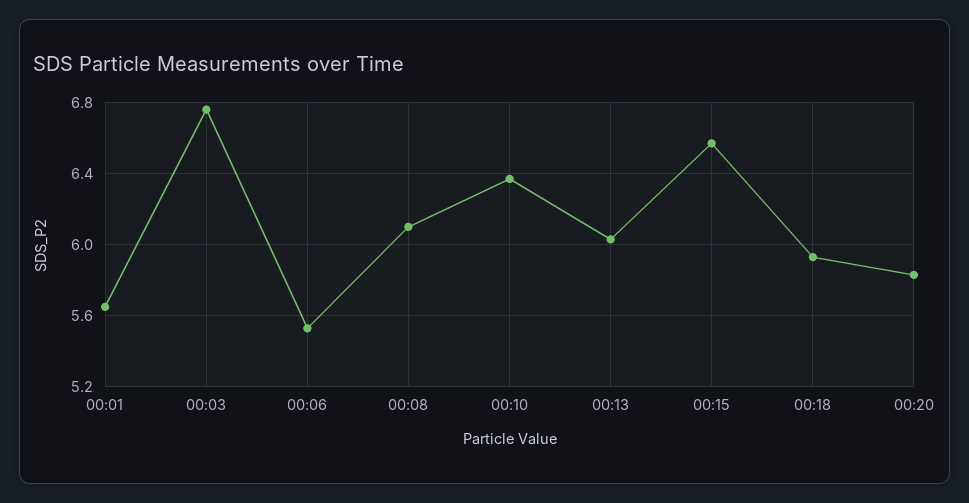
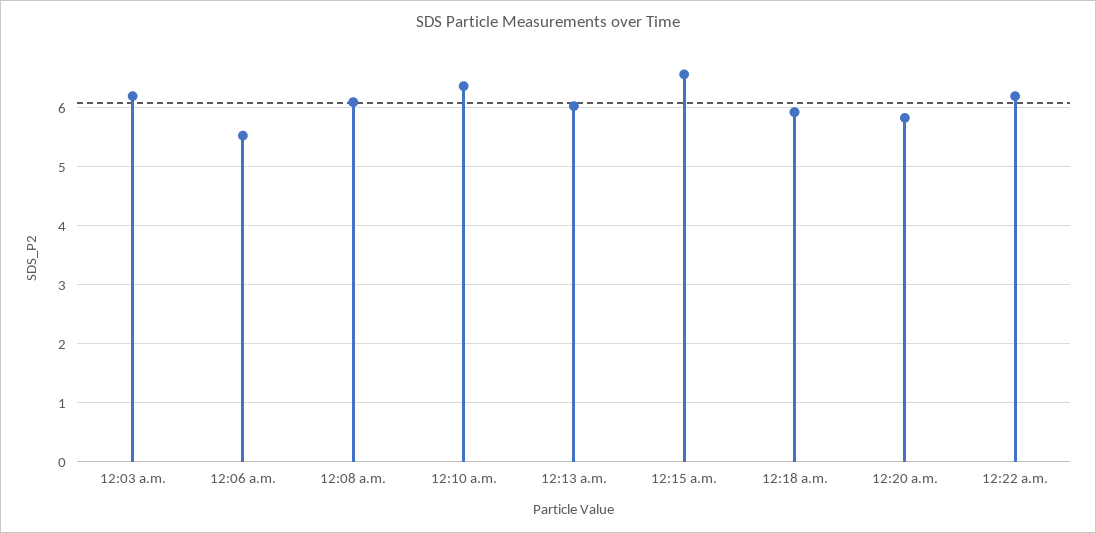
00:01: 5.65 -> none
00:03: 6.75 -> 6.2
12:22 a.m.: none -> 6.2

